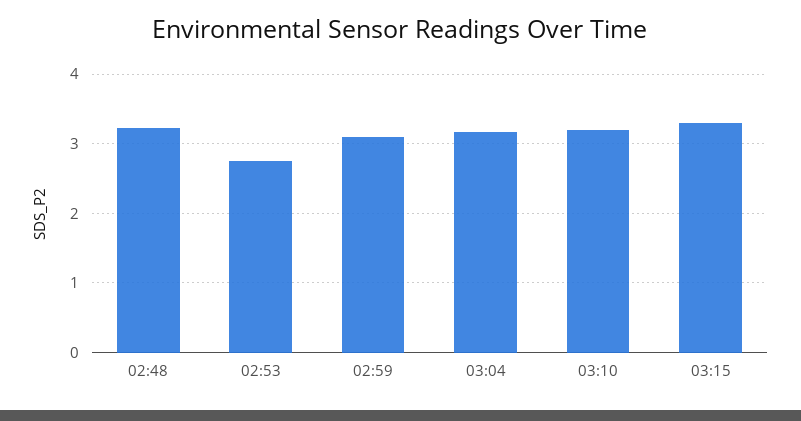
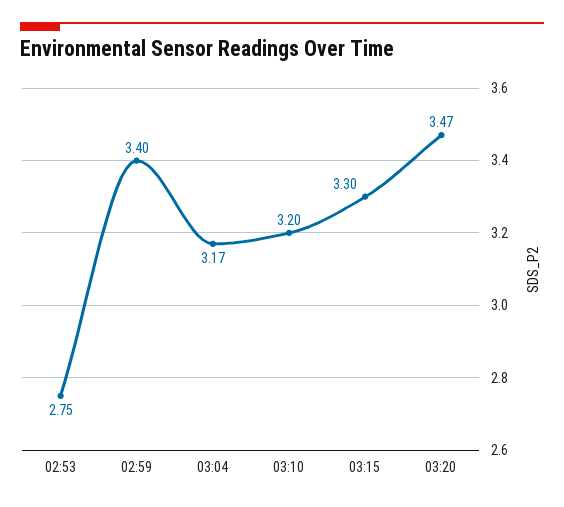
02:48: 3.2 -> none
02:59: 3.1 -> 3.4
03:20: none -> 3.47

